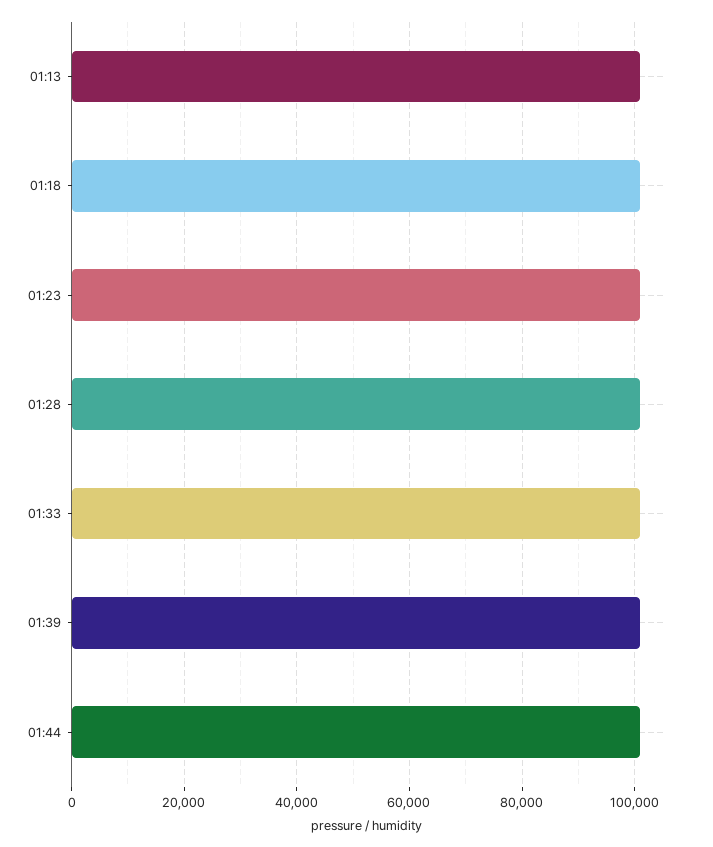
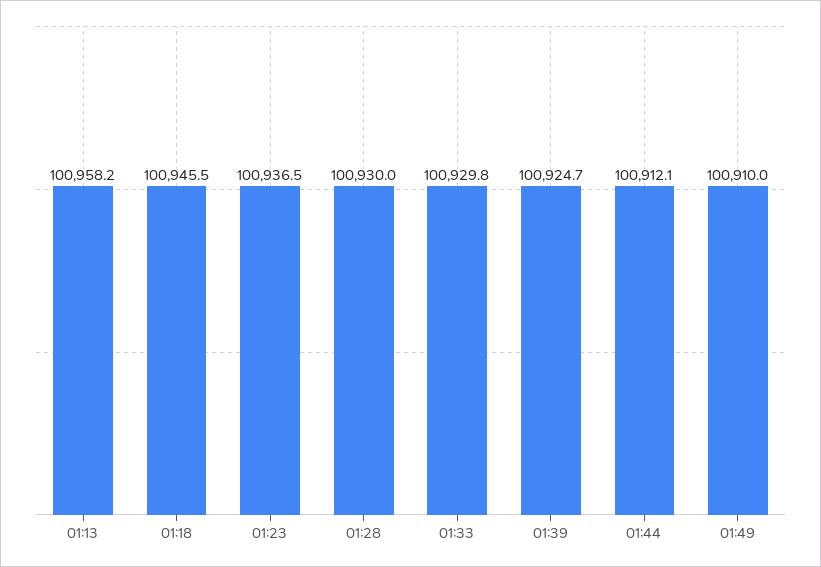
01:49: none -> 100910

